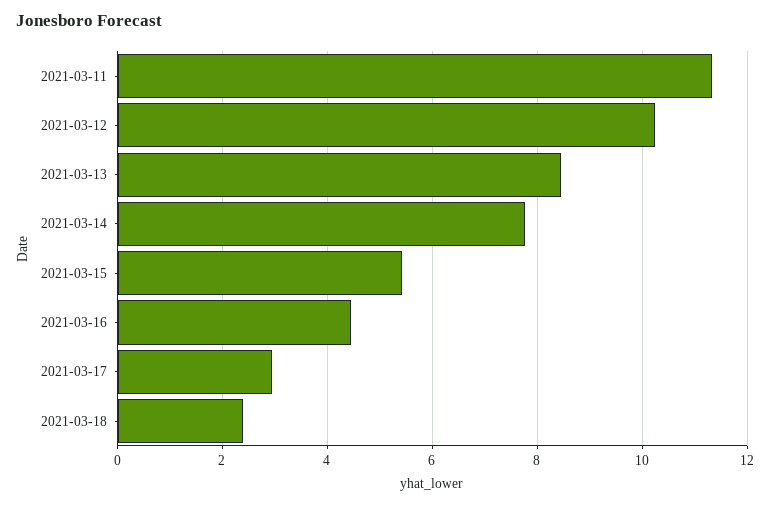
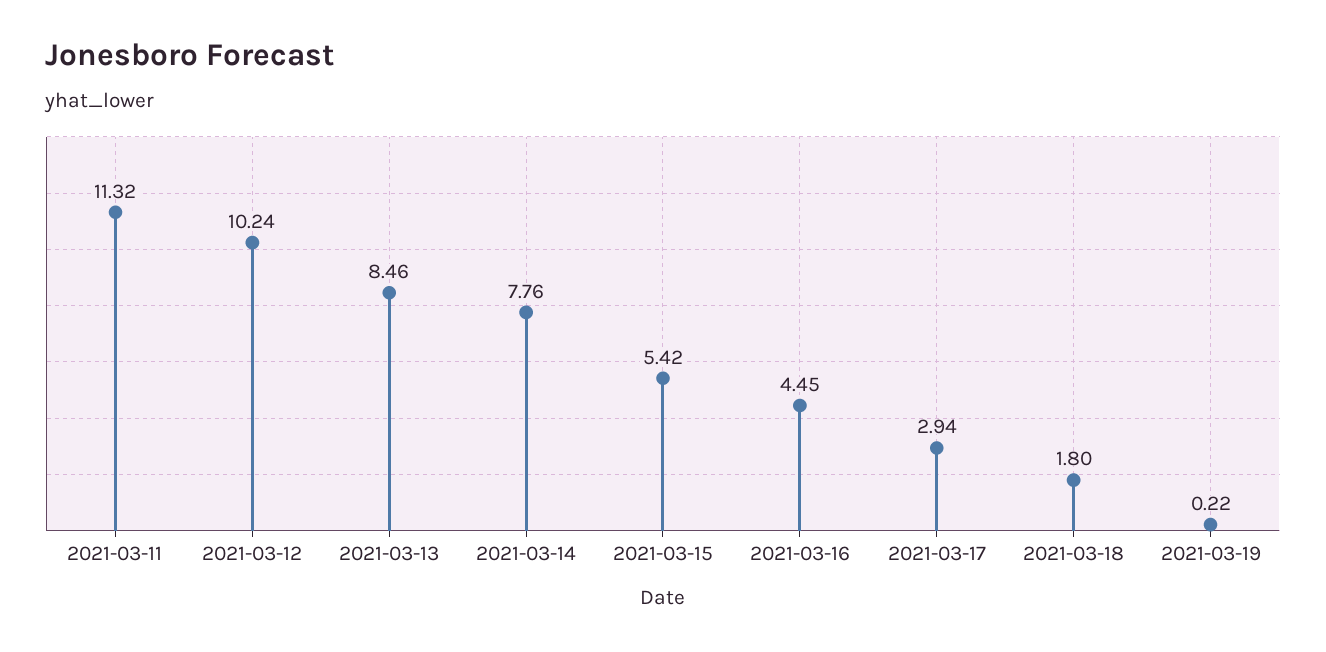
2021-03-18: 2.4 -> 1.8
2021-03-19: none -> 0.22

